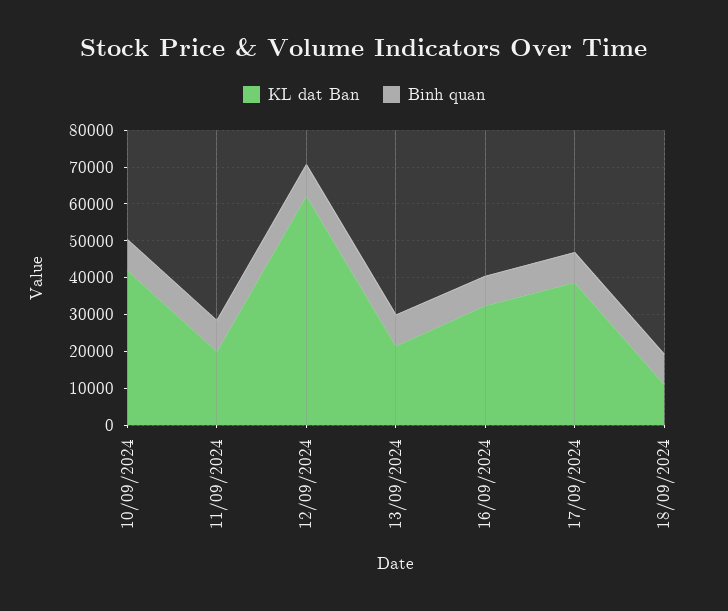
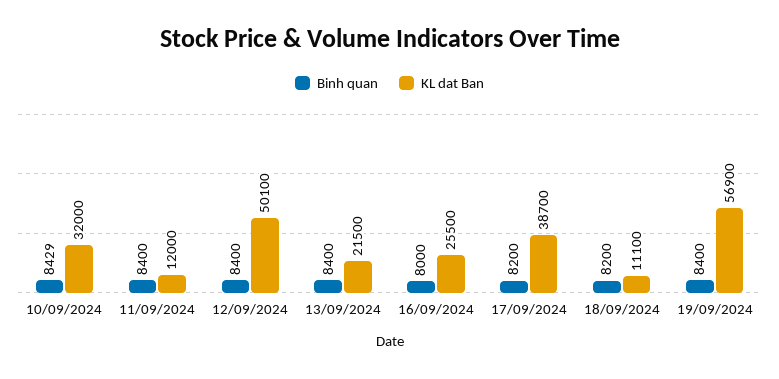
KL dat Ban, 10/09/2024: 42500 -> 32000
KL dat Ban, 11/09/2024: 20000 -> 12000
KL dat Ban, 12/09/2024: 62500 -> 50100
KL dat Ban, 16/09/2024: 32500 -> 25500
Binh quan, 19/09/2024: none -> 8400
KL dat Ban, 19/09/2024: none -> 56900

